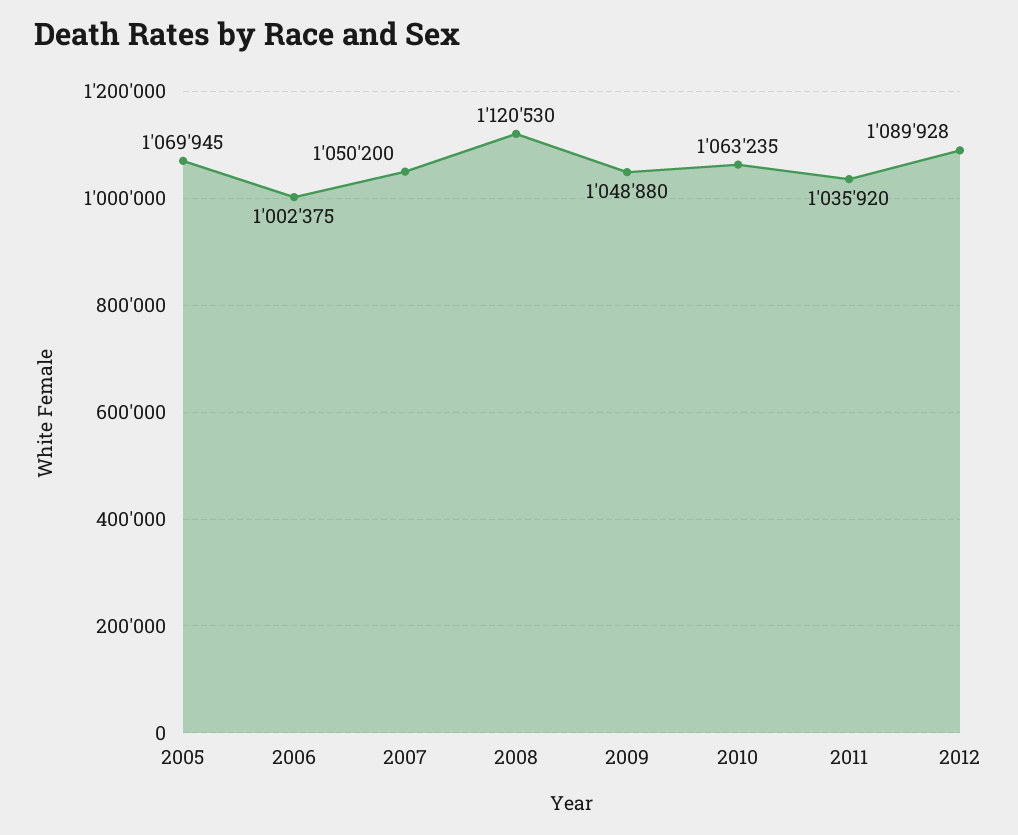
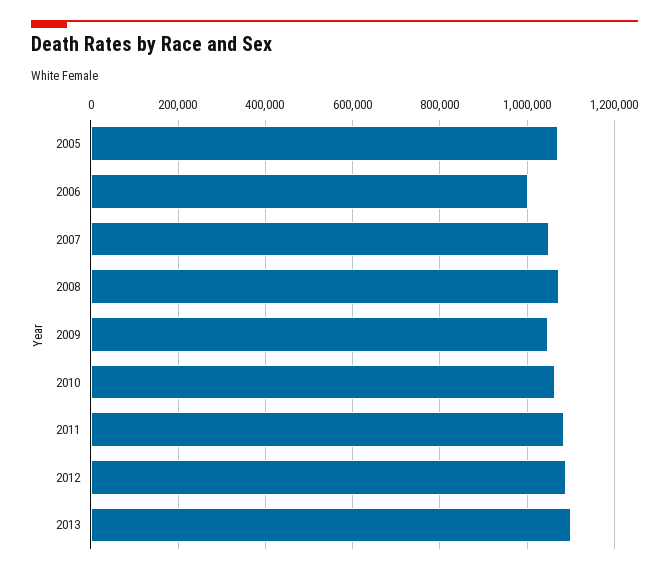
2008: 1120530 -> 1080000
2011: 1035920 -> 1080000
2013: none -> 1100000

